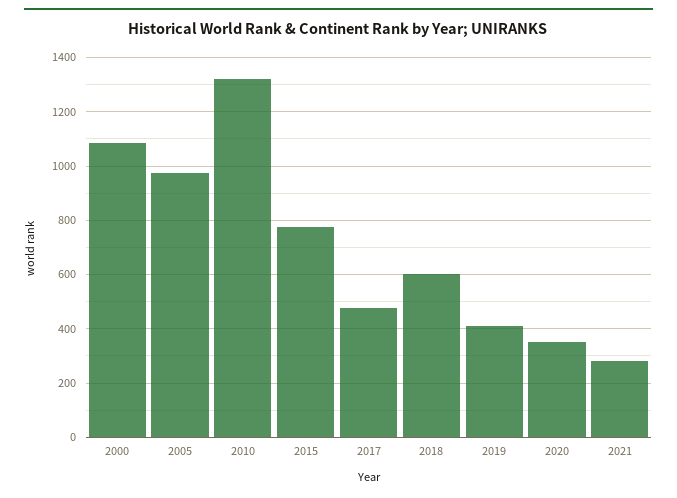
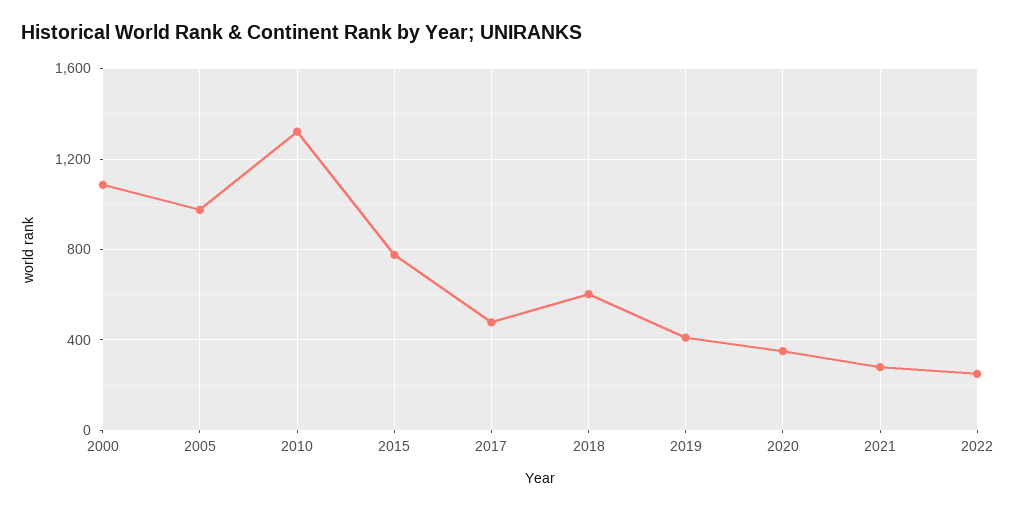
2022: none -> 250

